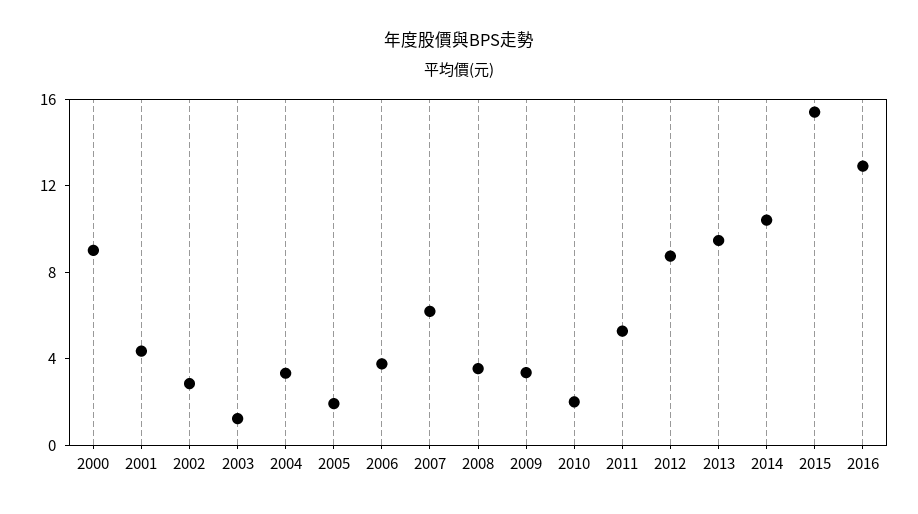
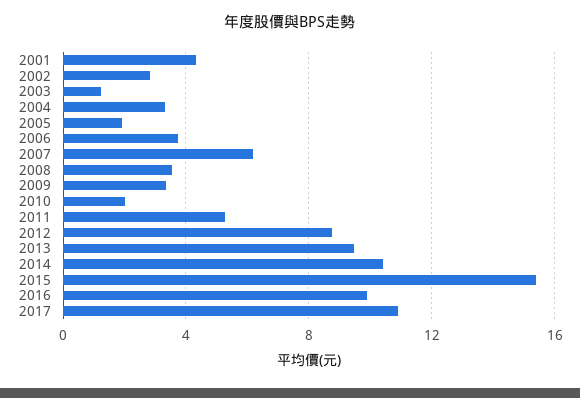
2000: 9 -> none
2016: 13 -> 10
2017: none -> 11

